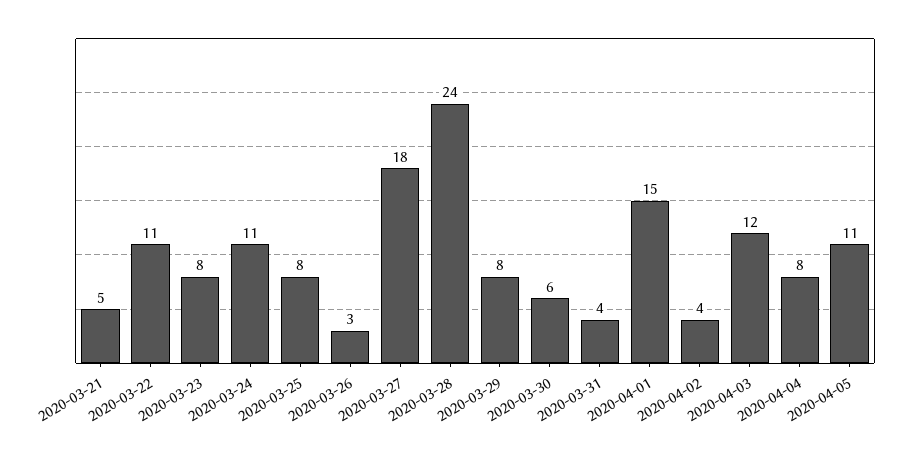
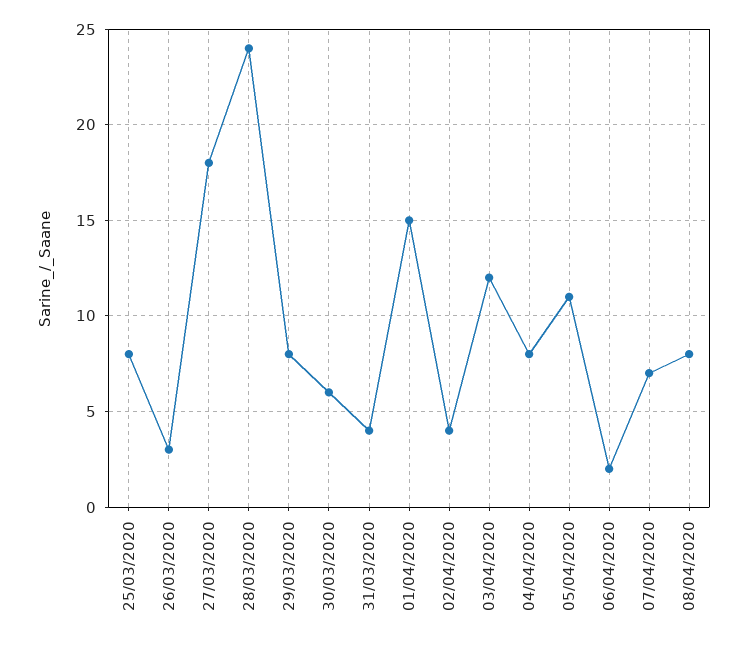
2020-03-21: 5 -> none
2020-03-22: 11 -> none
2020-03-23: 8 -> none
2020-03-24: 11 -> none
06/04/2020: none -> 2
07/04/2020: none -> 7
08/04/2020: none -> 8

